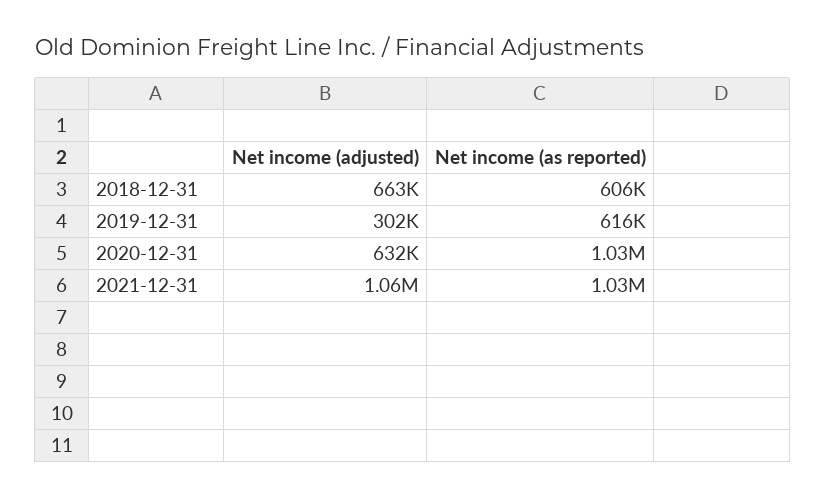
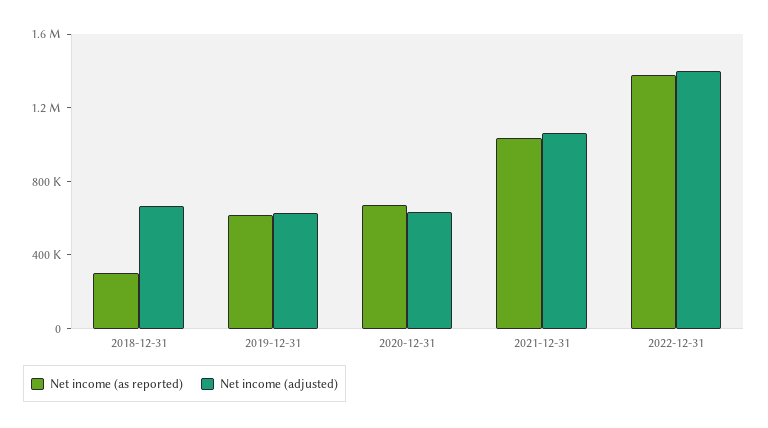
Net income (as reported), 2018-12-31: 606000 -> 300000
Net income (adjusted), 2019-12-31: 302000 -> 600000
Net income (as reported), 2020-12-31: 1030000 -> 700000
Net income (as reported), 2022-12-31: none -> 1400000
Net income (adjusted), 2022-12-31: none -> 1400000

